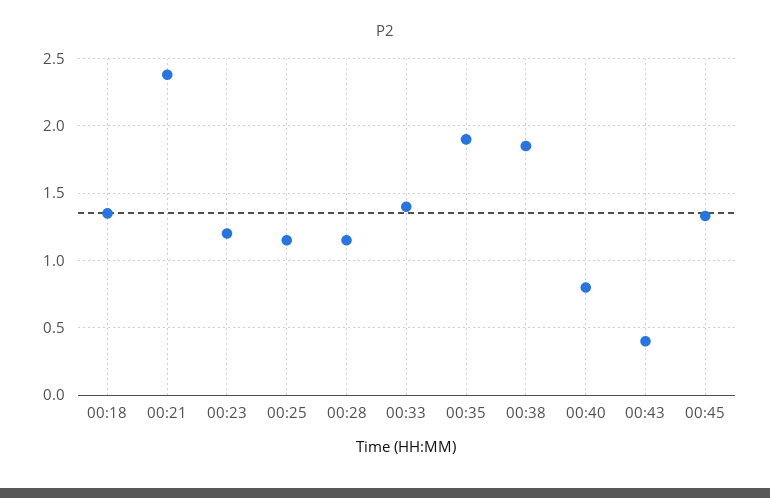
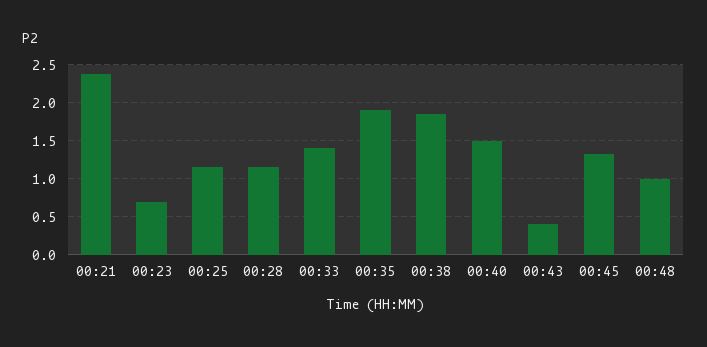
00:18: 1.35 -> none
00:23: 1.2 -> 0.7
00:40: 0.8 -> 1.5
00:48: none -> 1

